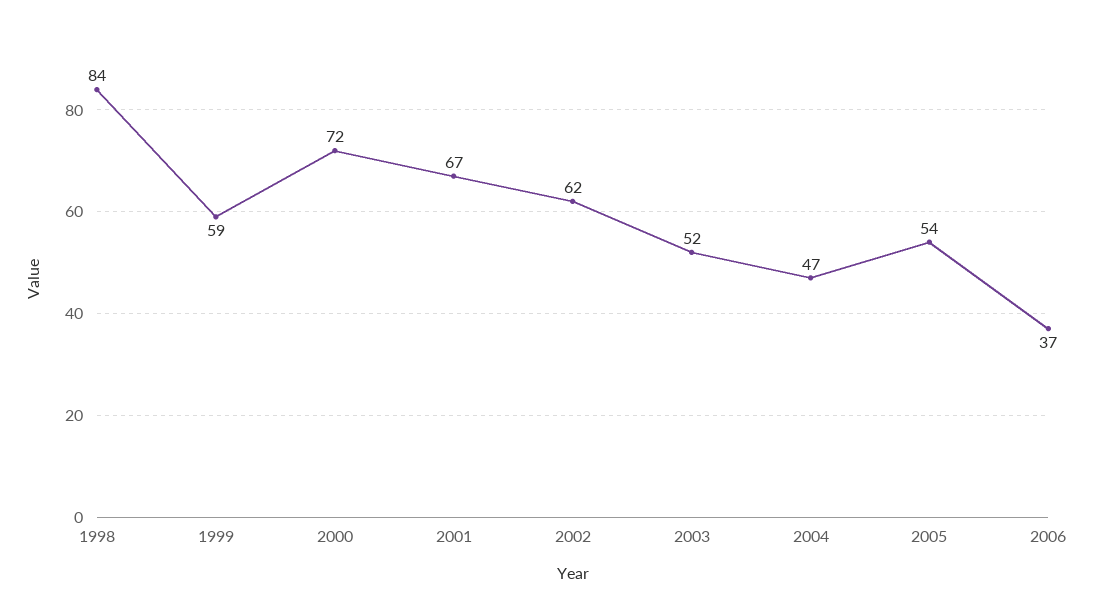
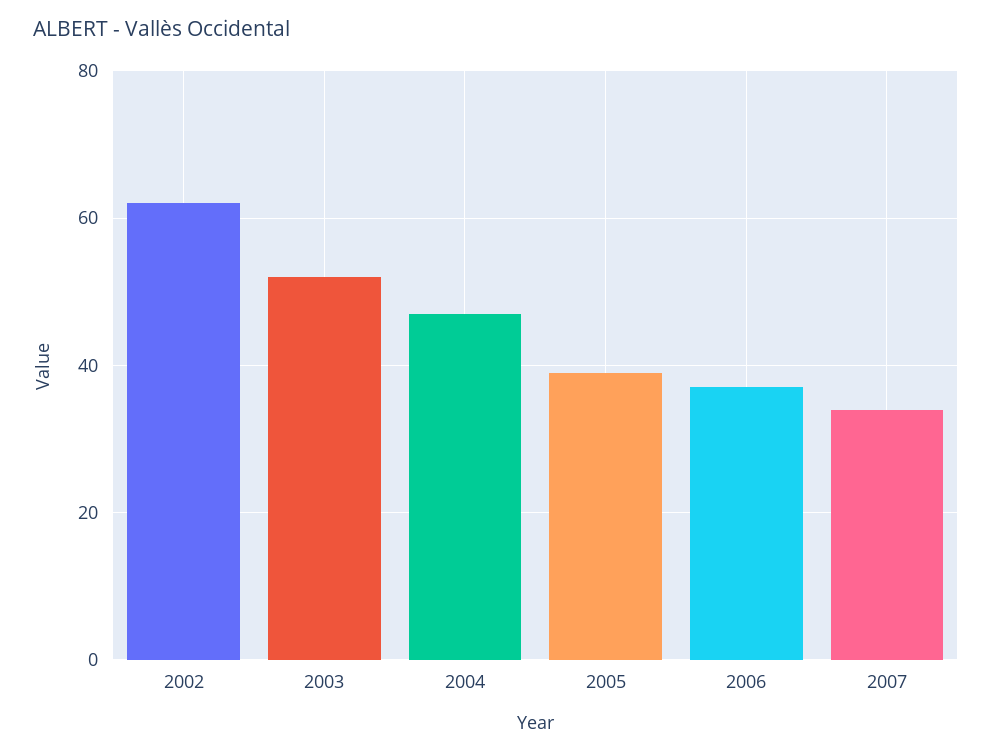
1998: 84 -> none
1999: 59 -> none
2000: 72 -> none
2001: 67 -> none
2005: 54 -> 40
2007: none -> 35

